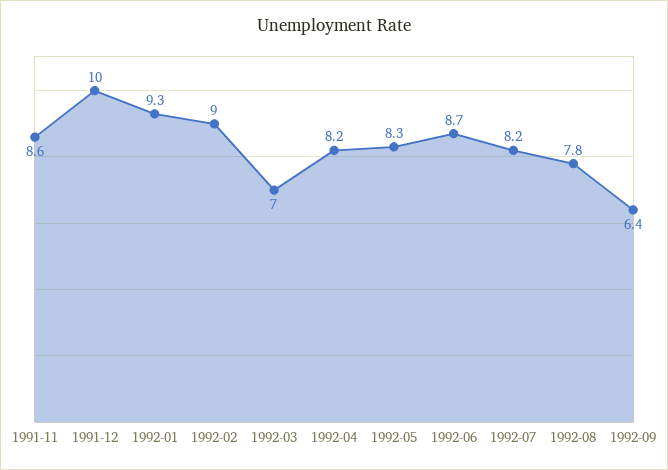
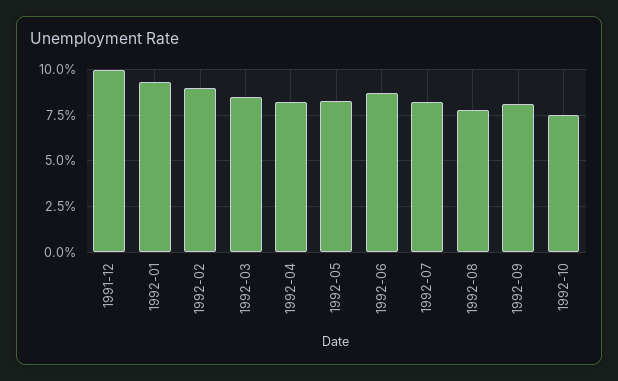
1991-11: 8.6 -> none
1992-03: 7 -> 8.5
1992-09: 6.4 -> 8
1992-10: none -> 7.5

